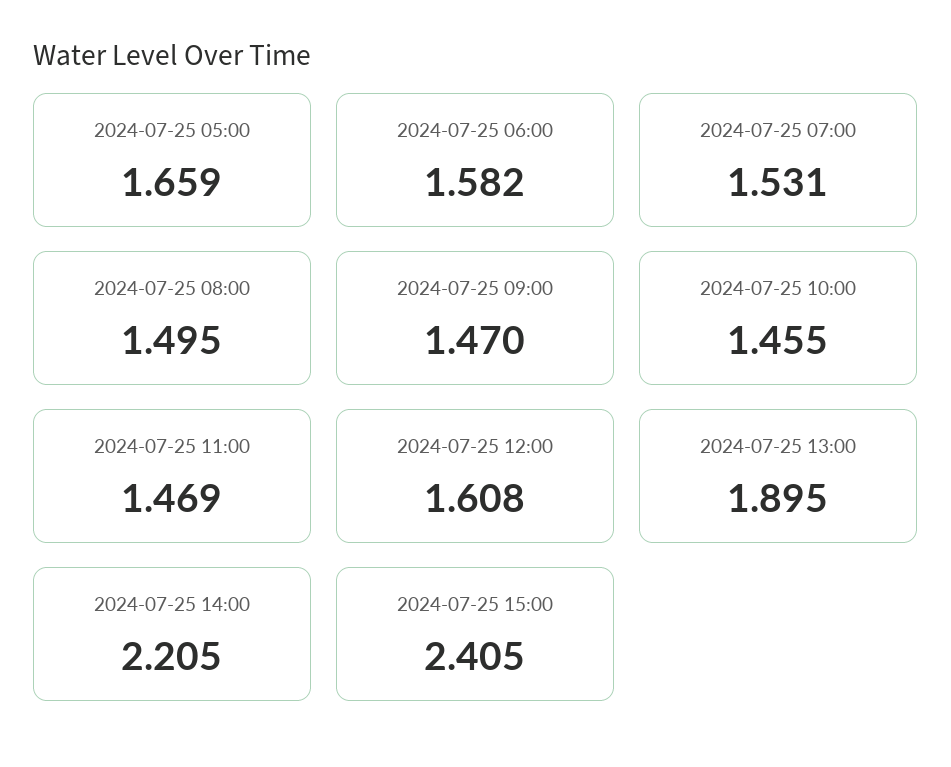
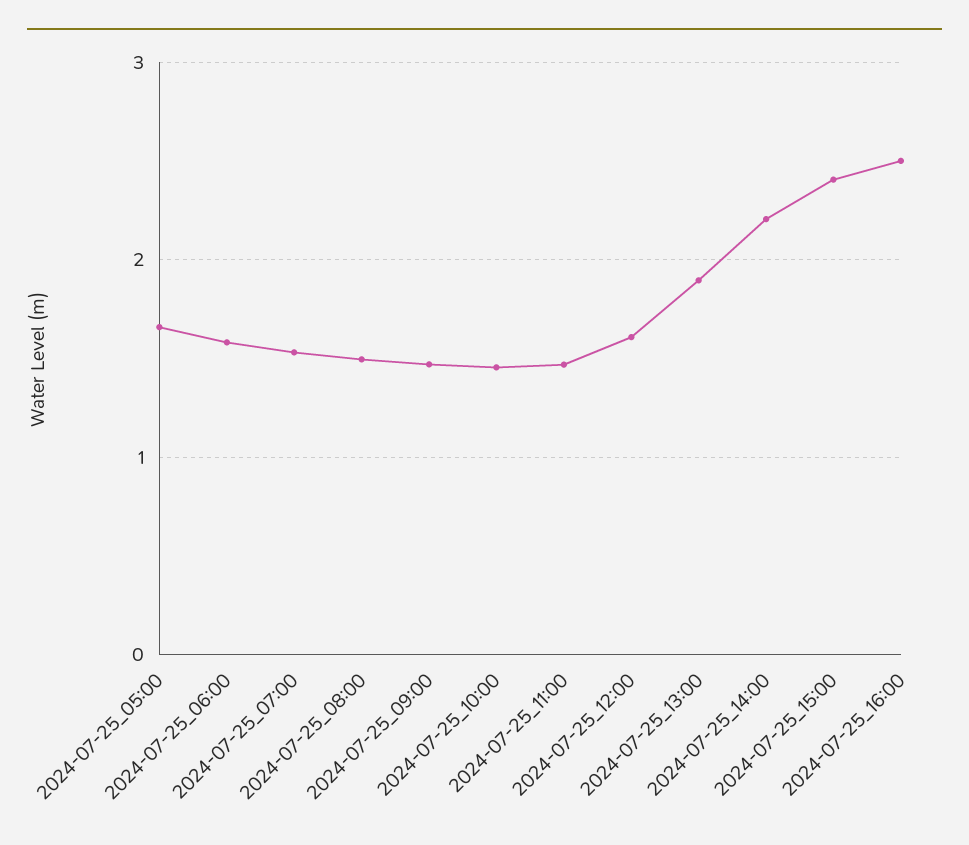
2024-07-25_16:00: none -> 2.5

